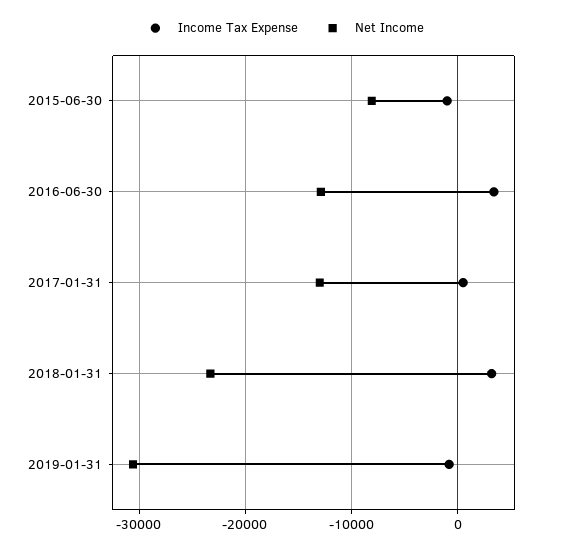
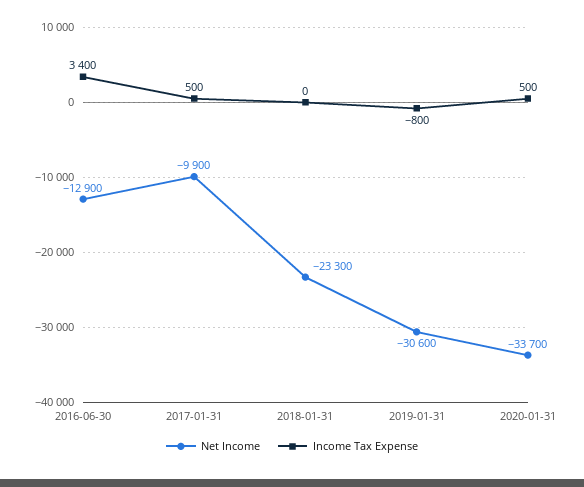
Income Tax Expense, 2015-06-30: -1000 -> none
Net Income, 2015-06-30: -8000 -> none
Net Income, 2017-01-31: -13000 -> -9900
Income Tax Expense, 2018-01-31: 3000 -> 0
Net Income, 2020-01-31: none -> -33700
Income Tax Expense, 2020-01-31: none -> 500

